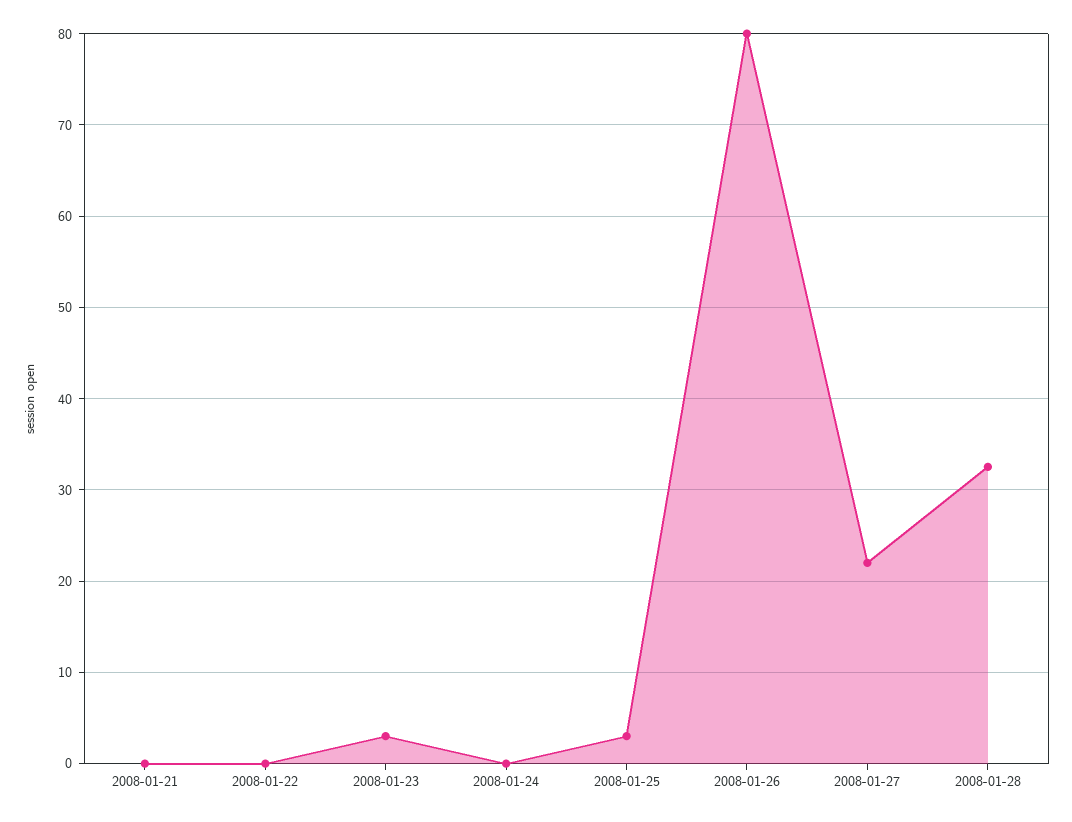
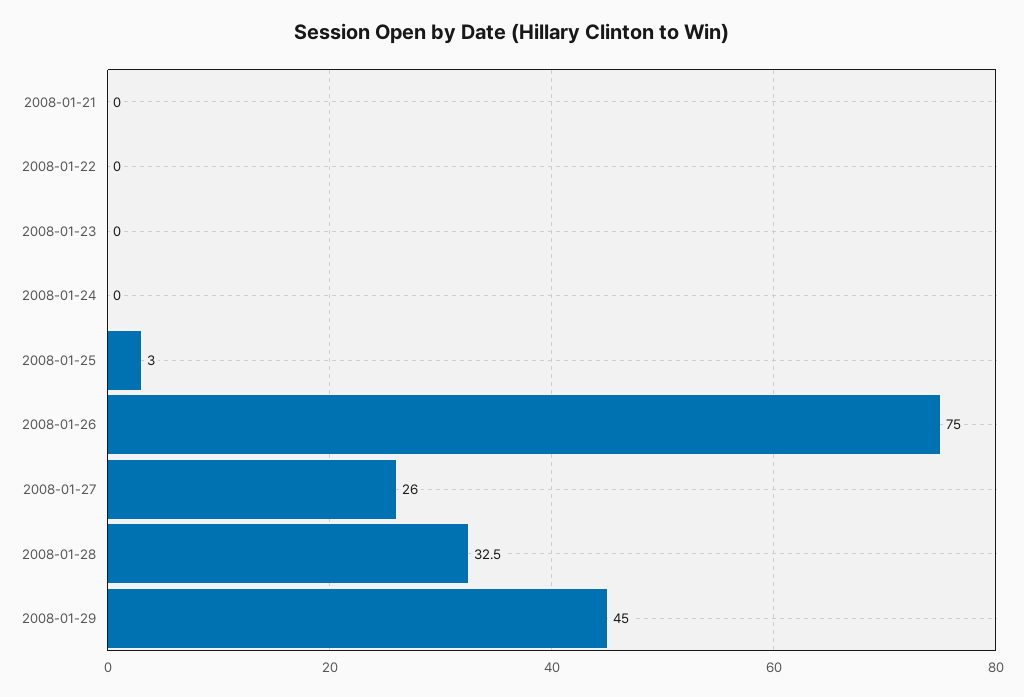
2008-01-23: 3 -> 0
2008-01-26: 80 -> 75
2008-01-27: 22 -> 26
2008-01-29: none -> 45

